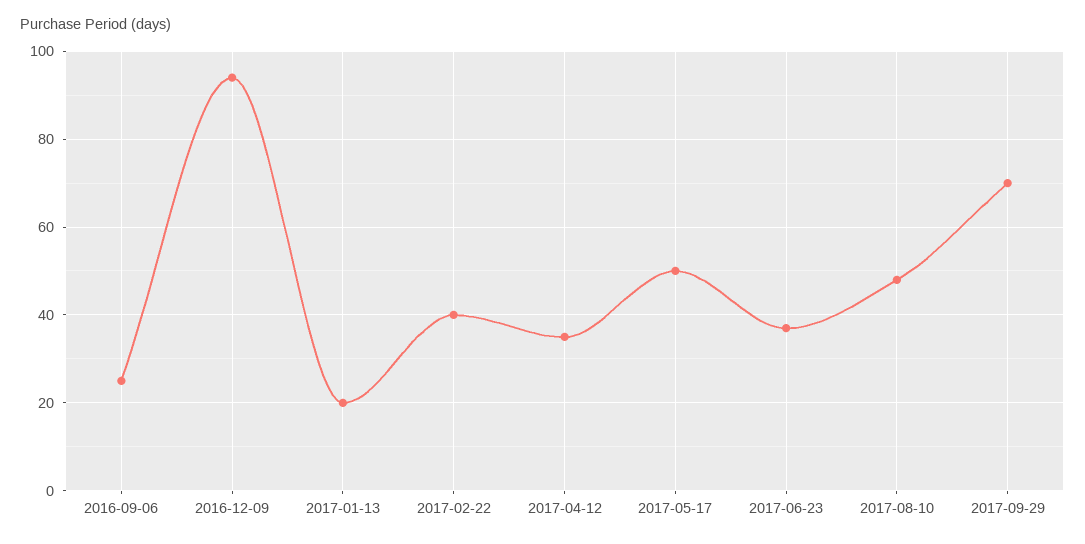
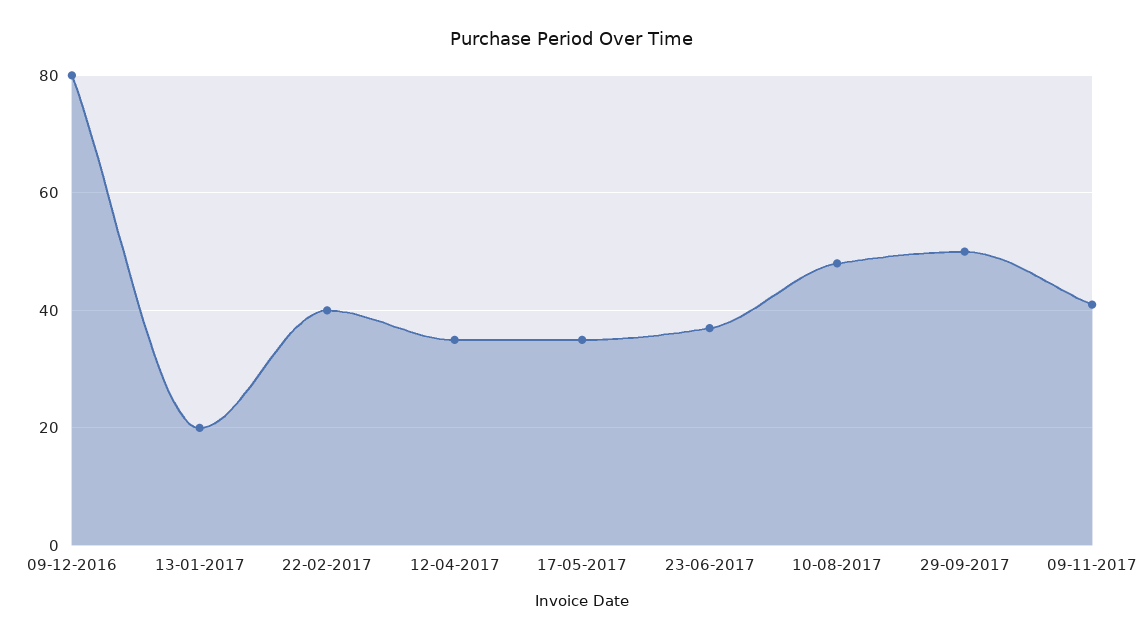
2016-09-06: 25 -> none
2016-12-09: 95 -> 80
2017-05-17: 50 -> 35
2017-09-29: 70 -> 50
09-11-2017: none -> 40

